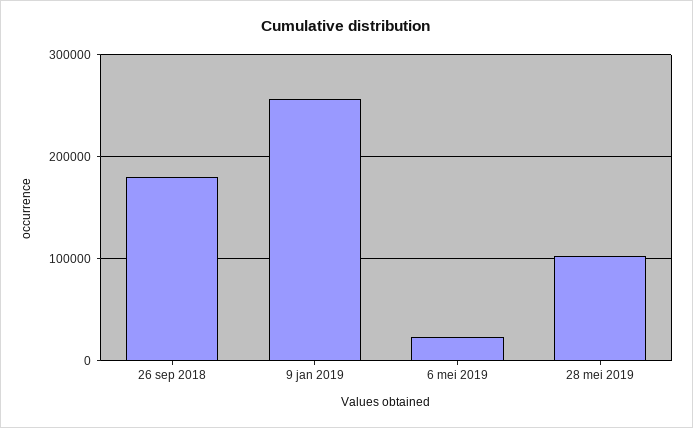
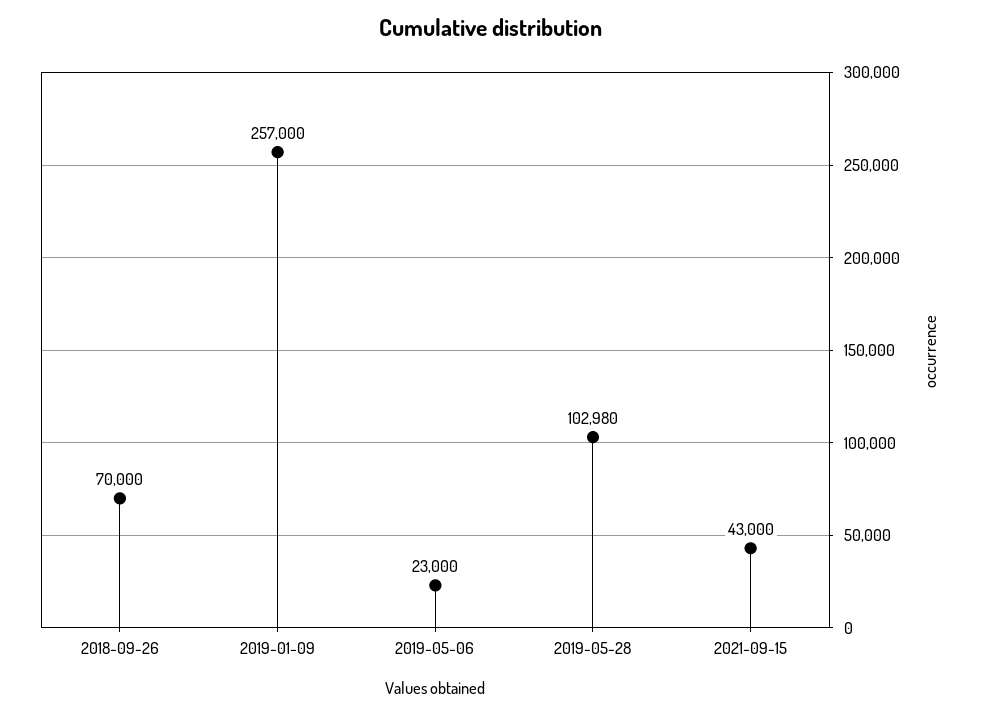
26 sep 2018: 180000 -> 70000
2021-09-15: none -> 43000

